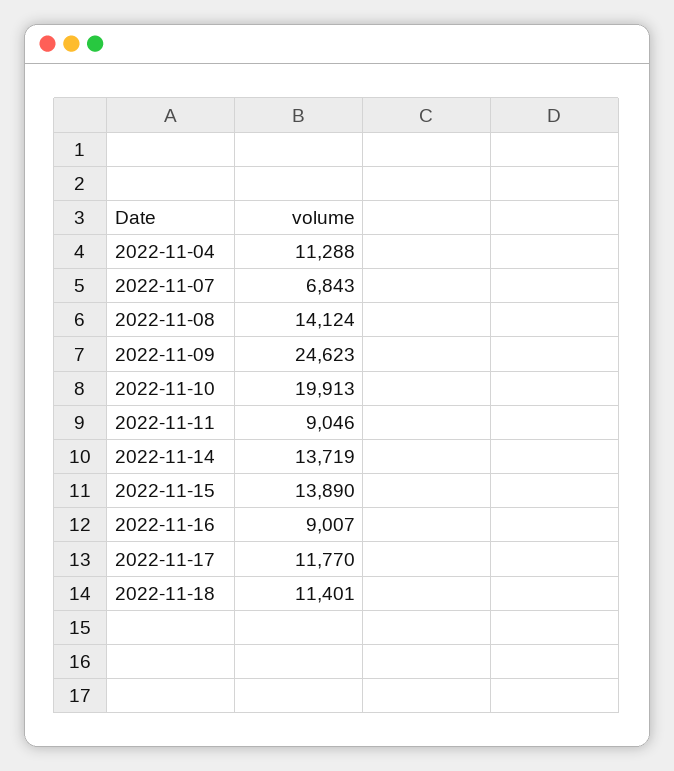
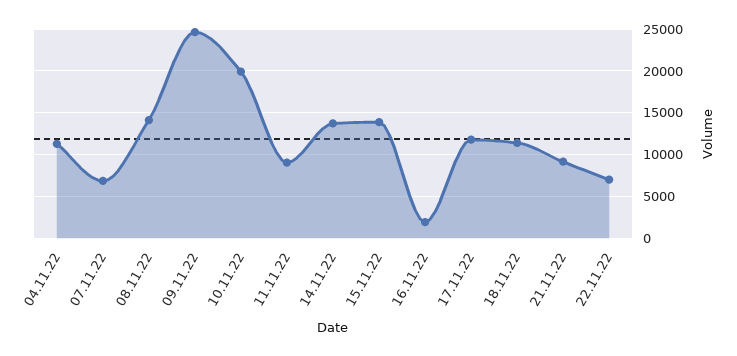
2022-11-16: 9007 -> 2000
21.11.22: none -> 9000
22.11.22: none -> 7000

